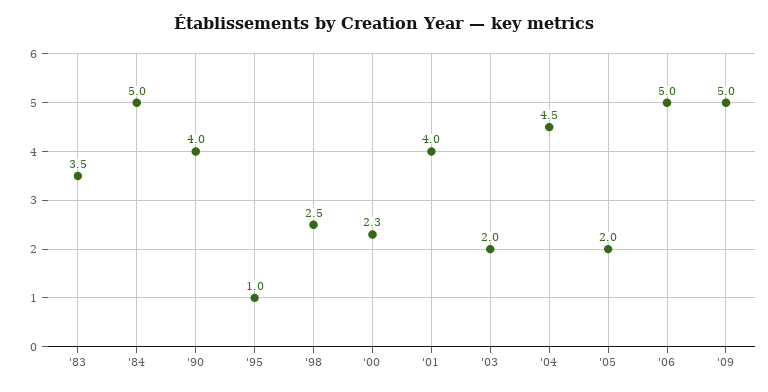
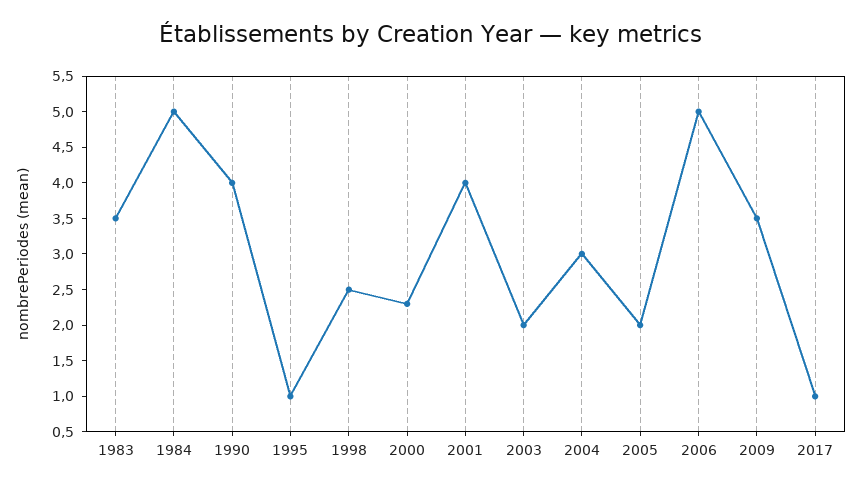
'04: 4.5 -> 3
'09: 5 -> 3.5
2017: none -> 1

